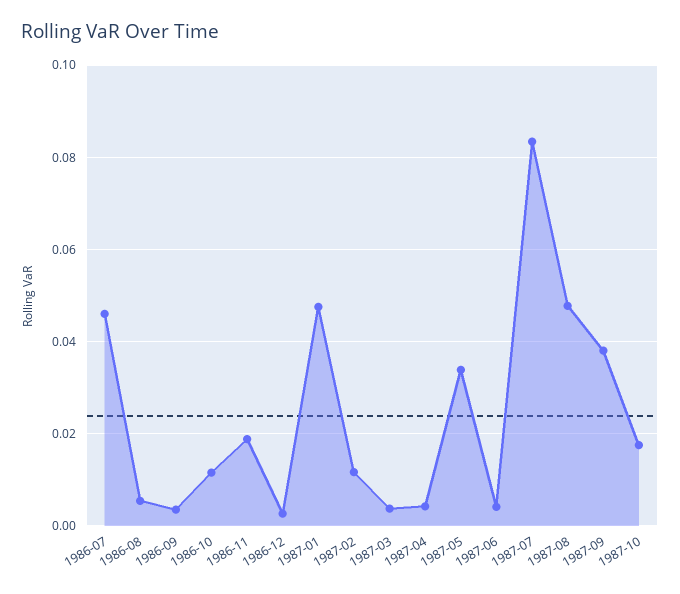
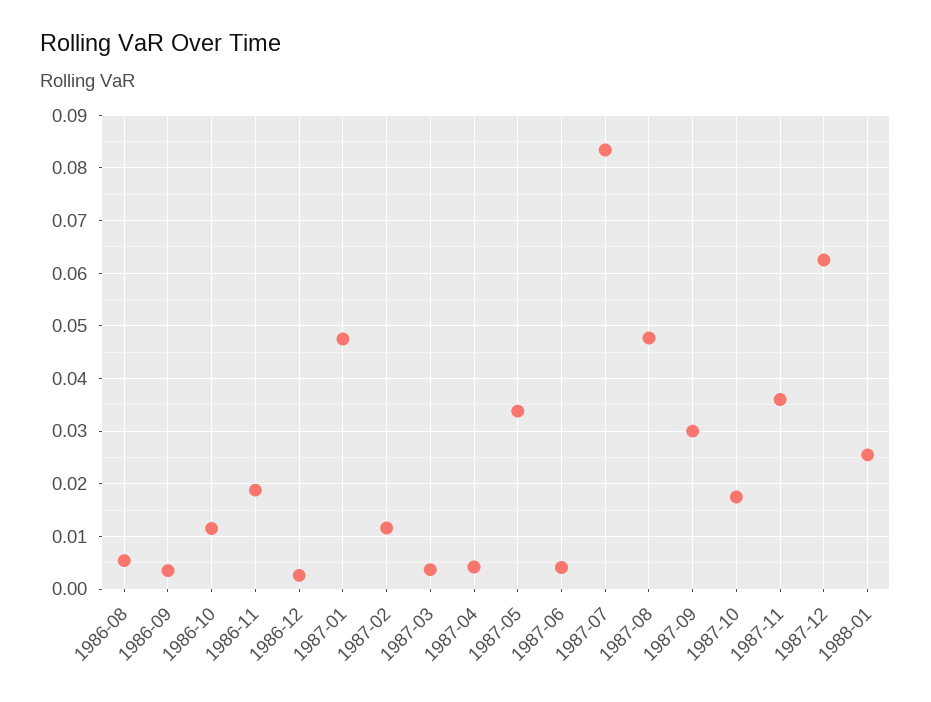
1986-07: 0.046 -> none
1987-09: 0.038 -> 0.03
1987-11: none -> 0.036
1987-12: none -> 0.062
1988-01: none -> 0.026

